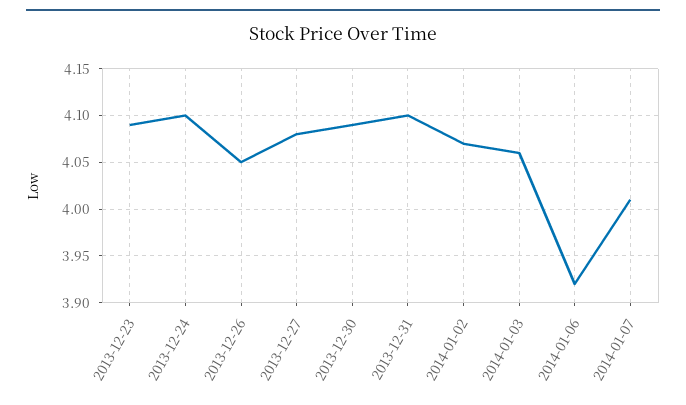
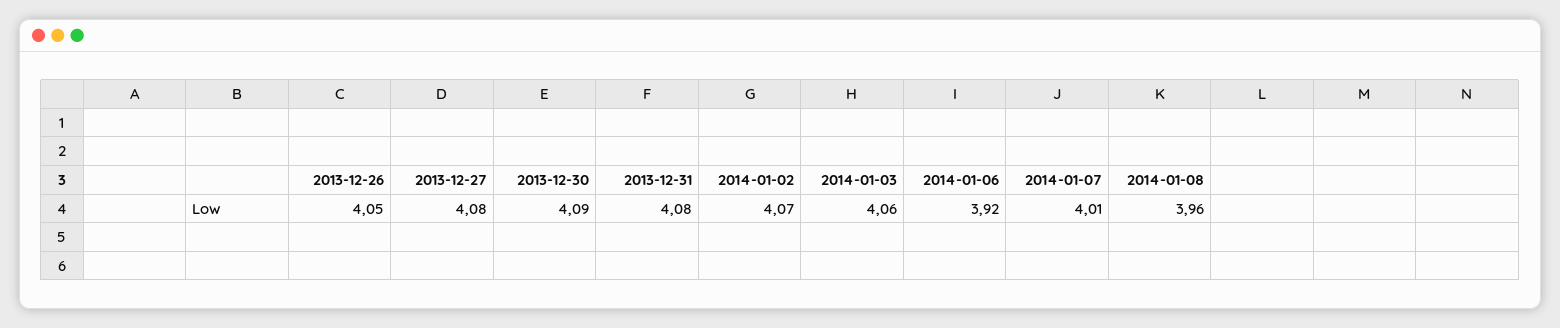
2013-12-23: 4.09 -> none
2013-12-24: 4.1 -> none
2013-12-31: 4.1 -> 4.08
2014-01-08: none -> 3.96

